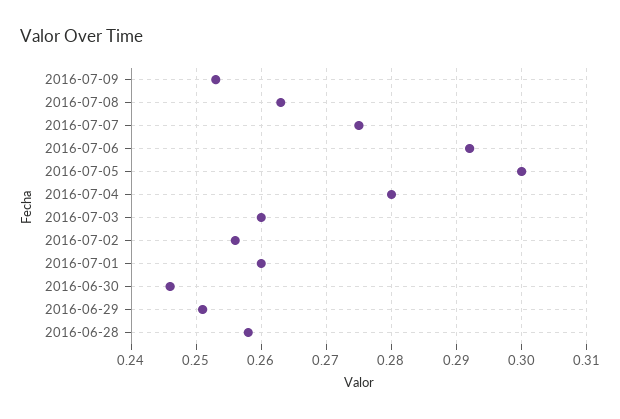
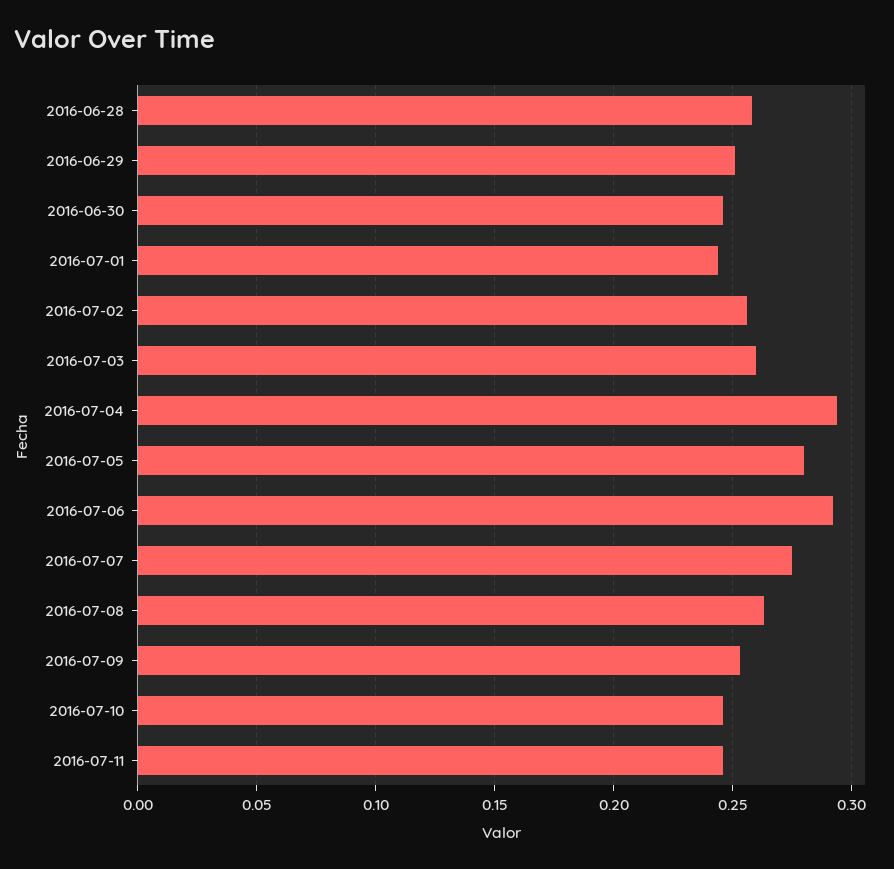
2016-07-05: 0.3 -> 0.28
2016-07-04: 0.28 -> 0.295
2016-07-01: 0.26 -> 0.245
2016-07-10: none -> 0.245
2016-07-11: none -> 0.245

